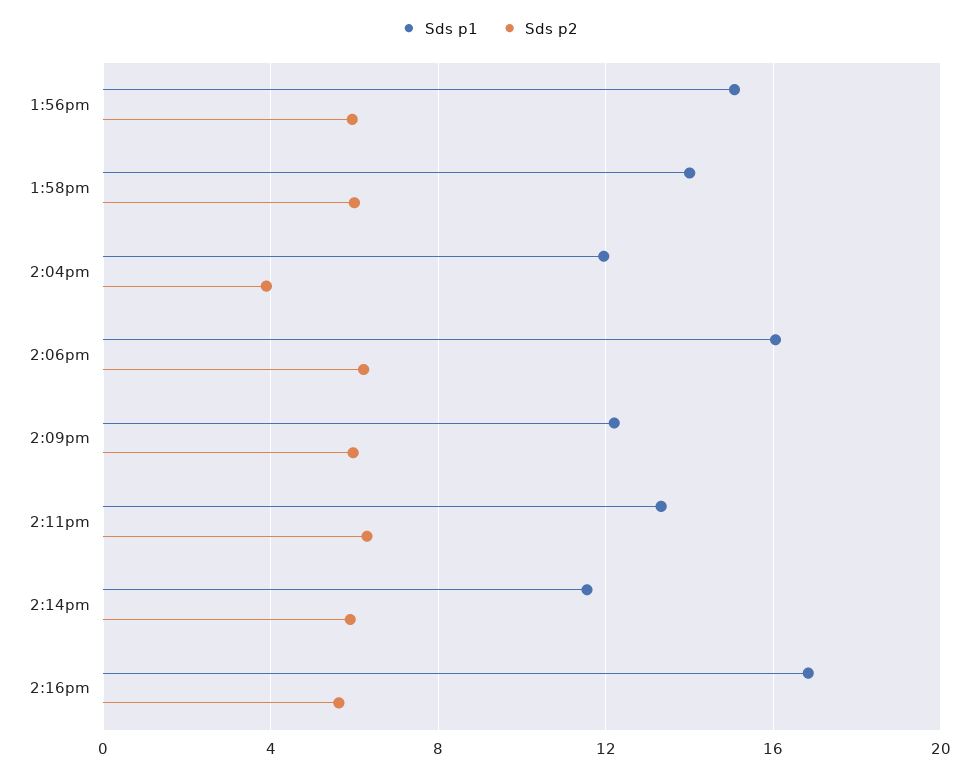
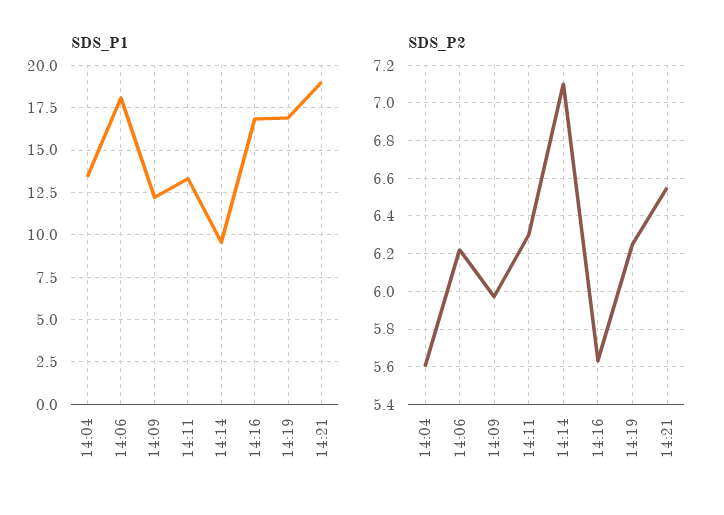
Sds p1, 1:56pm: 15 -> none
Sds p2, 1:56pm: 6 -> none
Sds p1, 1:58pm: 14 -> none
Sds p2, 1:58pm: 6 -> none
Sds p1, 2:04pm: 12 -> 13.5
Sds p2, 2:04pm: 4 -> 5.6
Sds p1, 2:06pm: 16 -> 18
Sds p1, 2:14pm: 11.5 -> 9.5
Sds p2, 2:14pm: 6 -> 7.1
Sds p1, 14:19: none -> 17
Sds p1, 14:21: none -> 19
Sds p2, 14:19: none -> 6.25
Sds p2, 14:21: none -> 6.55

